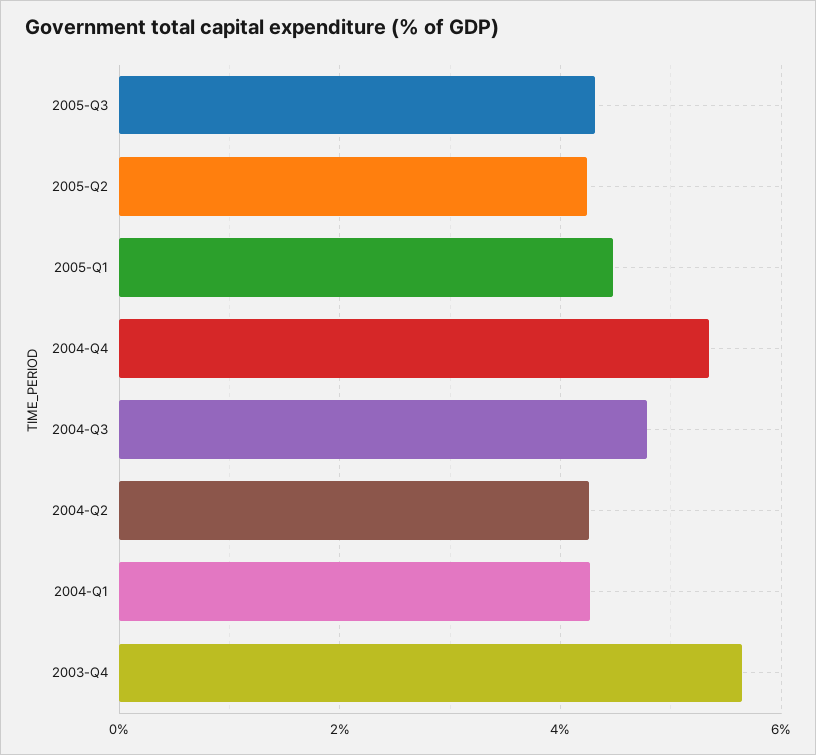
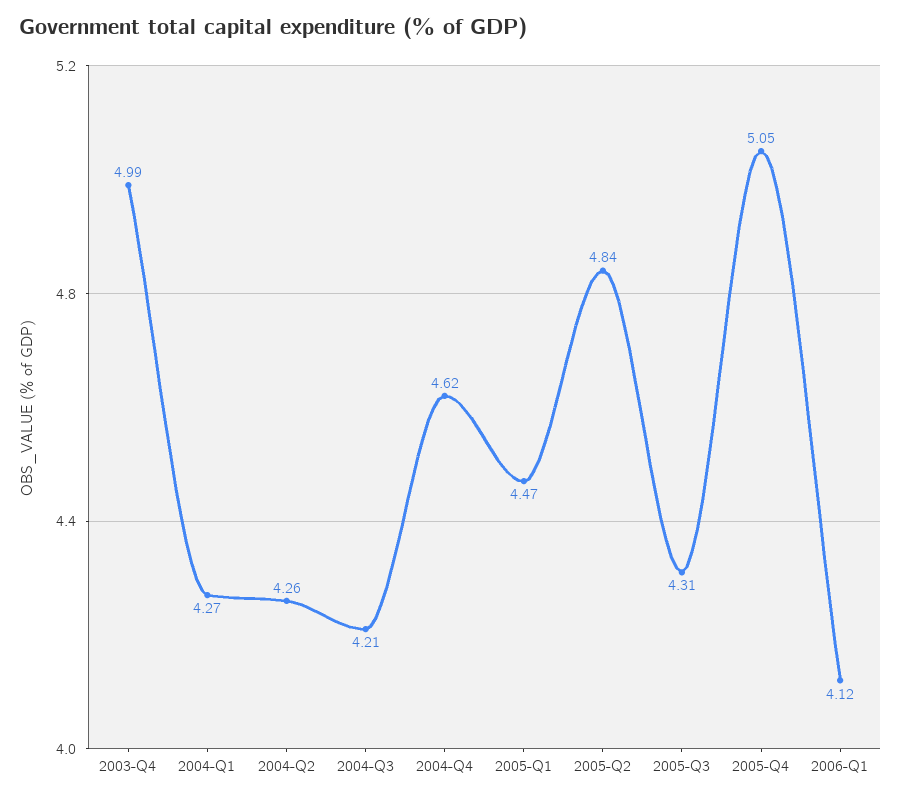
2005-Q2: 4.2 -> 4.84
2004-Q4: 5.4 -> 4.62
2004-Q3: 4.8 -> 4.21
2003-Q4: 5.6 -> 4.99
2005-Q4: none -> 5.05
2006-Q1: none -> 4.12

